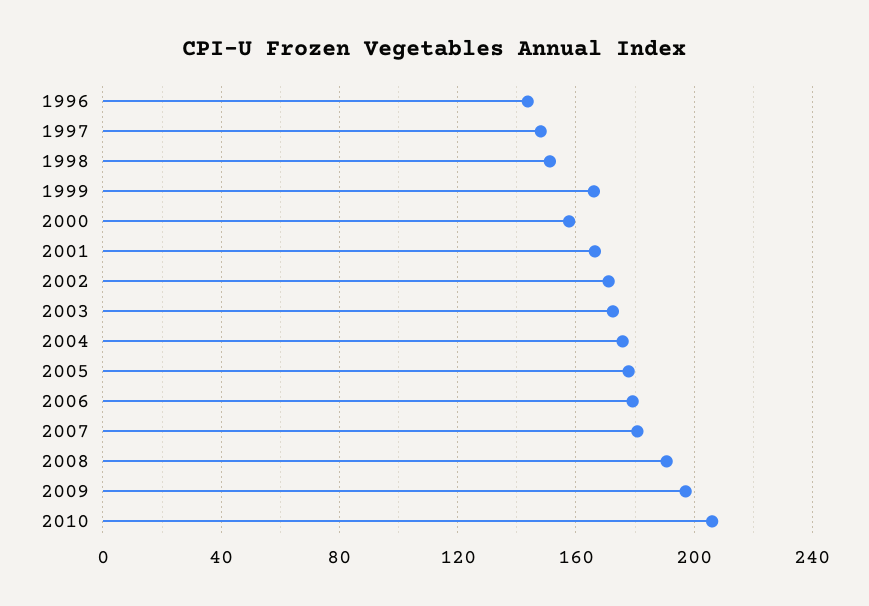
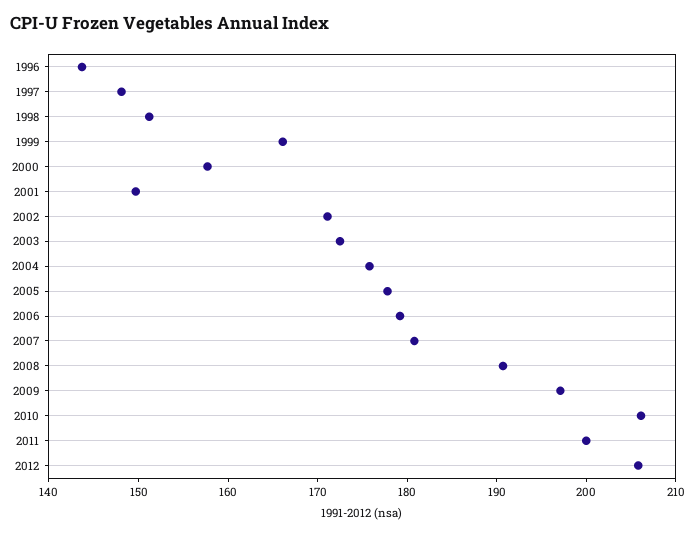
2001: 165 -> 150
2011: none -> 200
2012: none -> 206

